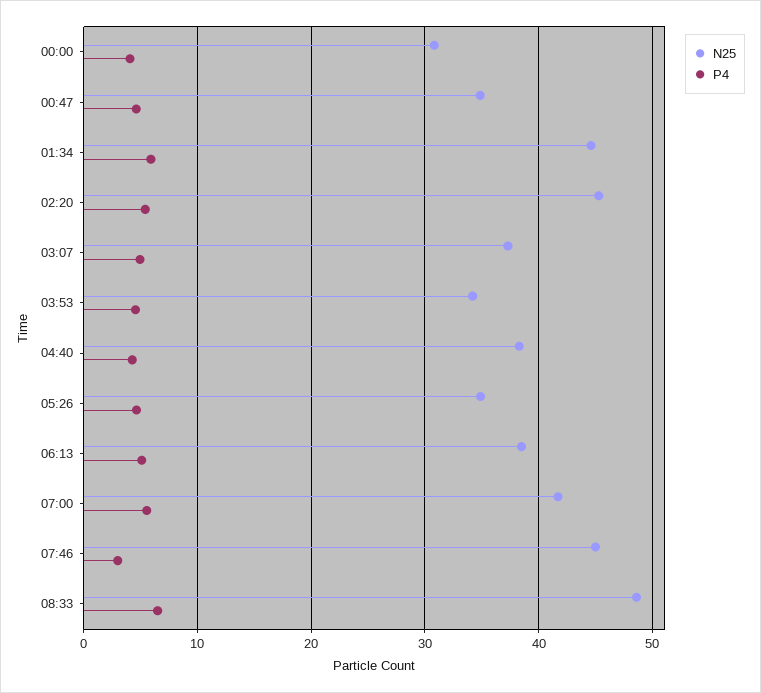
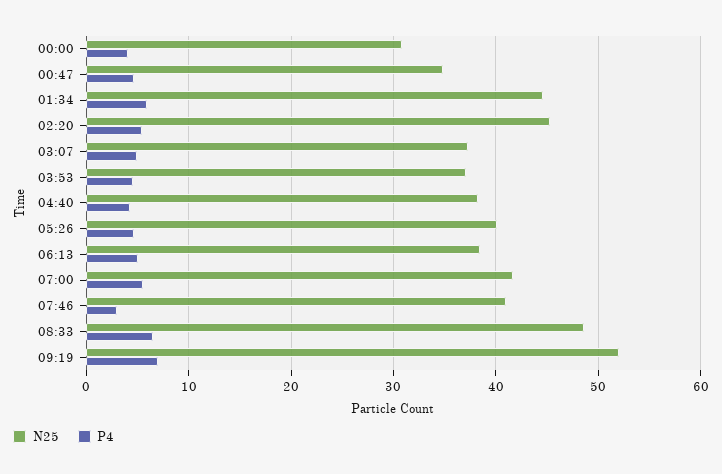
N25, 03:53: 34 -> 37
N25, 05:26: 35 -> 40
N25, 07:46: 45 -> 41
N25, 09:19: none -> 52
P4, 09:19: none -> 7

